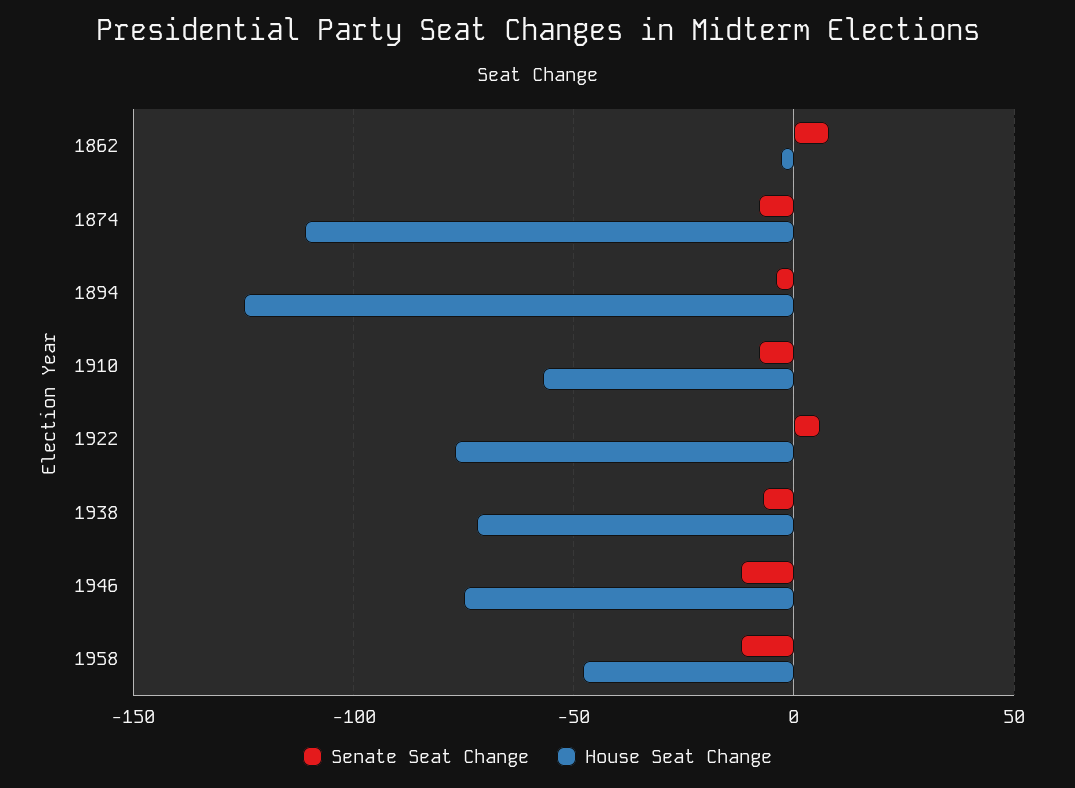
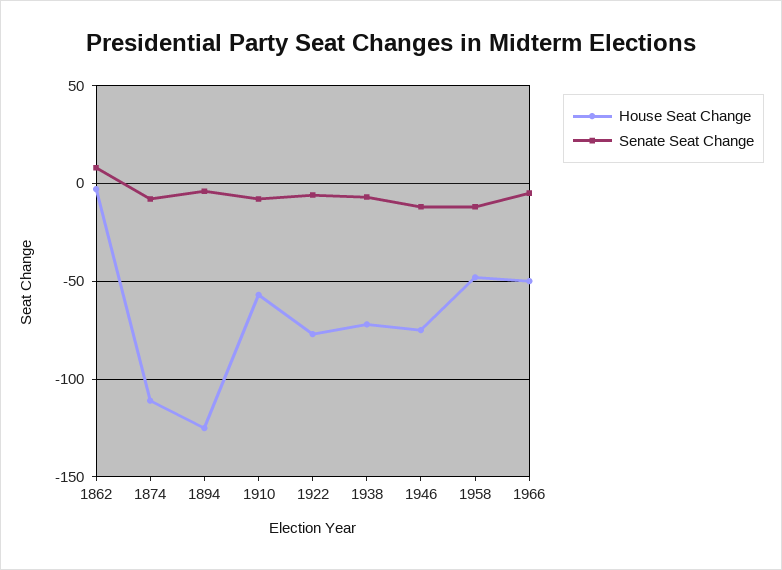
Senate Seat Change, 1922: 5 -> -5
House Seat Change, 1966: none -> -50
Senate Seat Change, 1966: none -> -5

